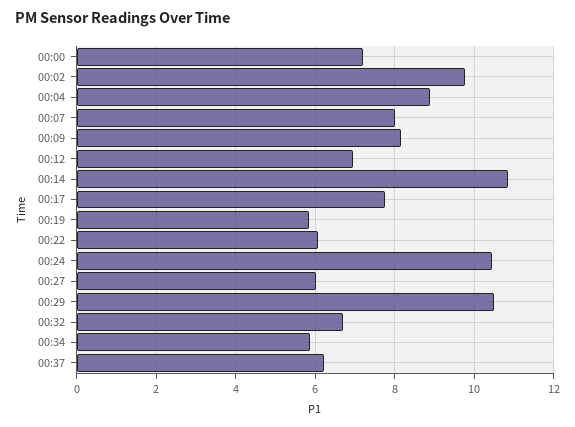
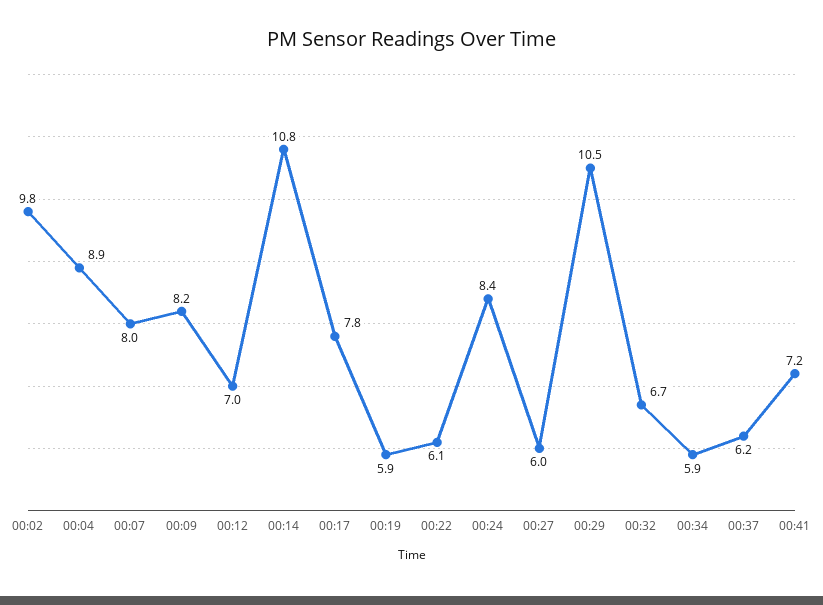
00:00: 7.2 -> none
00:24: 10.4 -> 8.4
00:41: none -> 7.2

